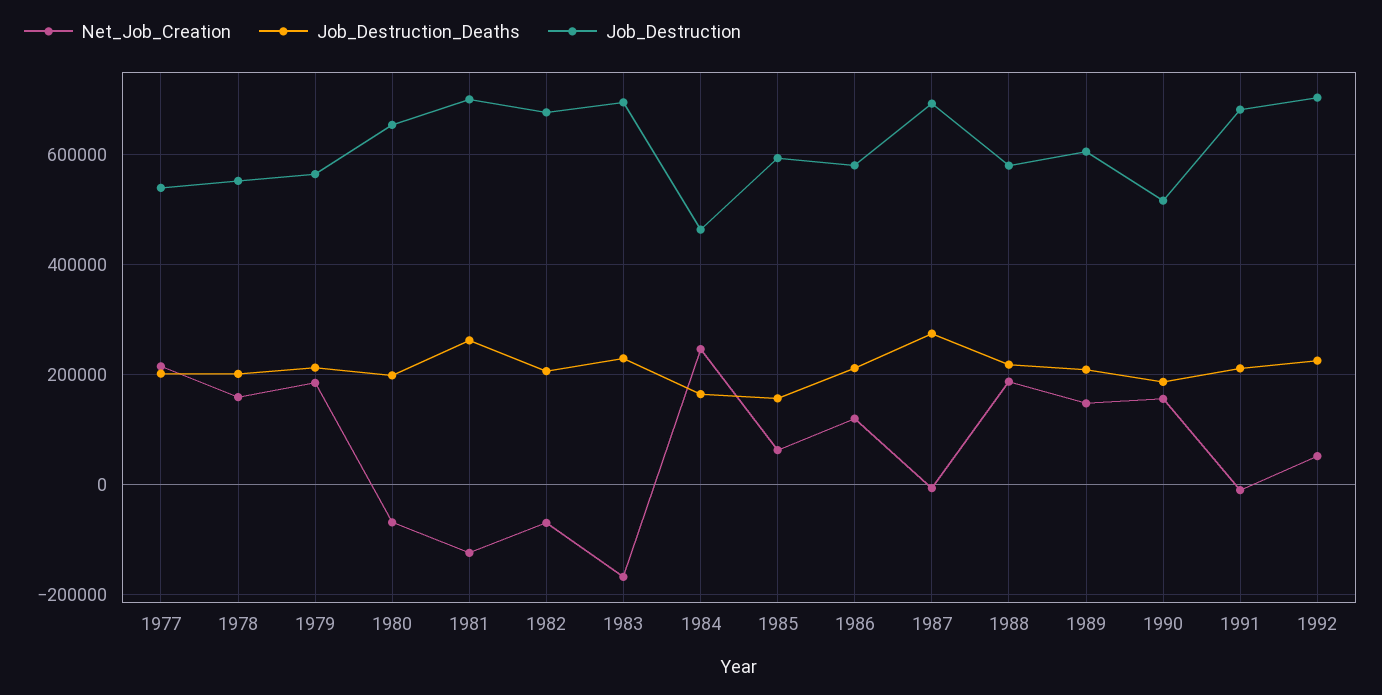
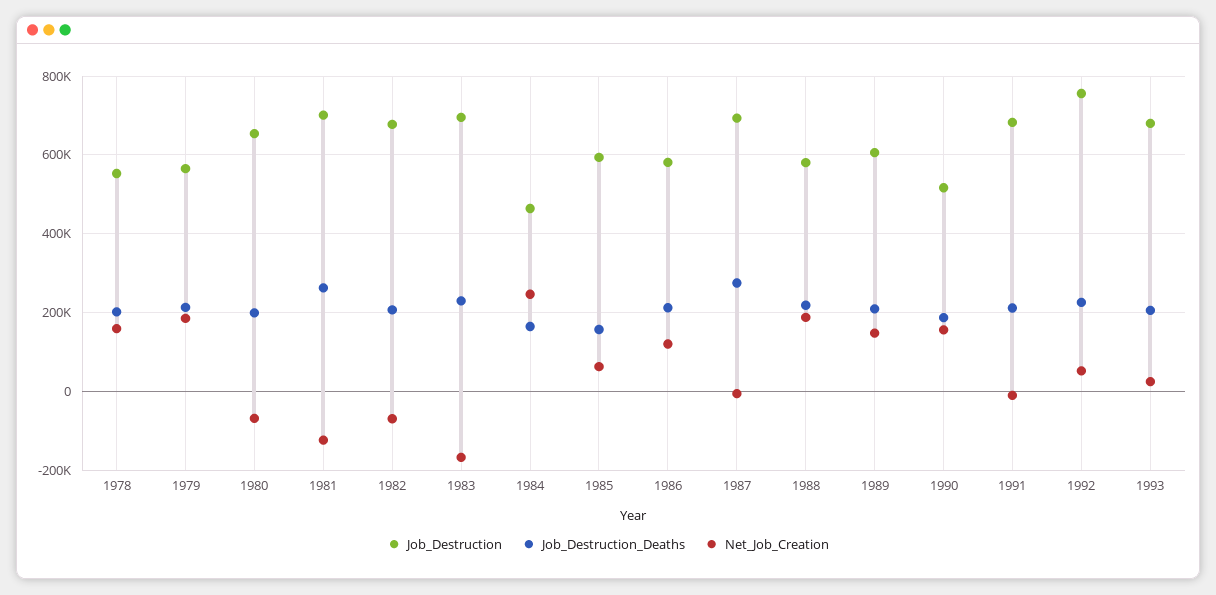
Net_Job_Creation, 1977: 220000 -> none
Job_Destruction_Deaths, 1977: 200000 -> none
Job_Destruction, 1977: 540000 -> none
Job_Destruction, 1992: 700000 -> 760000
Job_Destruction, 1993: none -> 680000
Job_Destruction_Deaths, 1993: none -> 200000
Net_Job_Creation, 1993: none -> 20000

